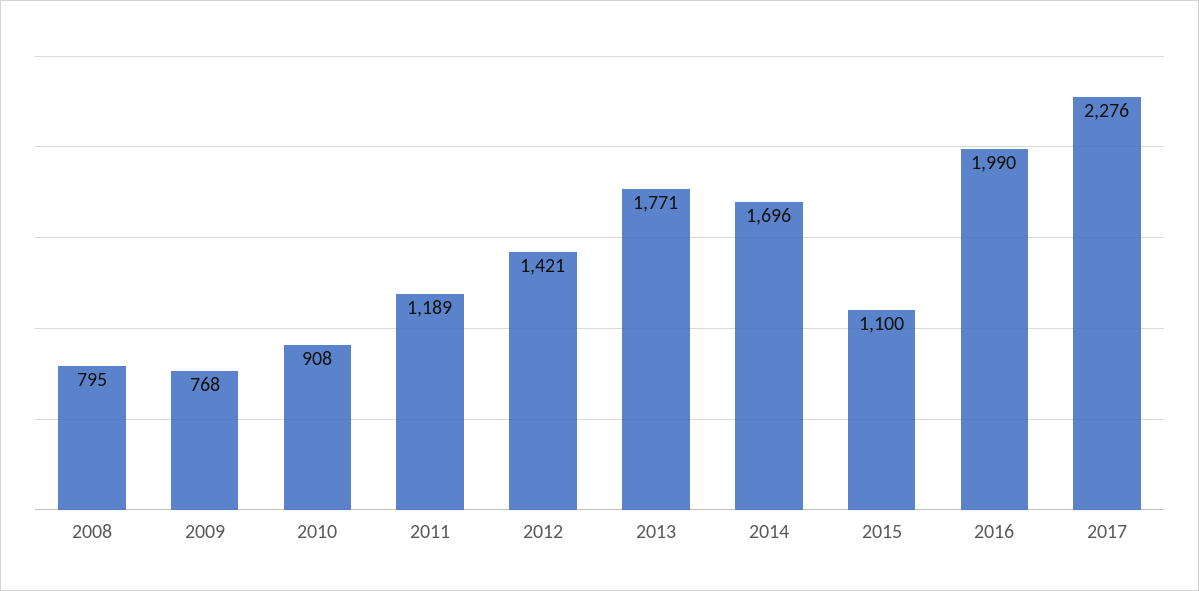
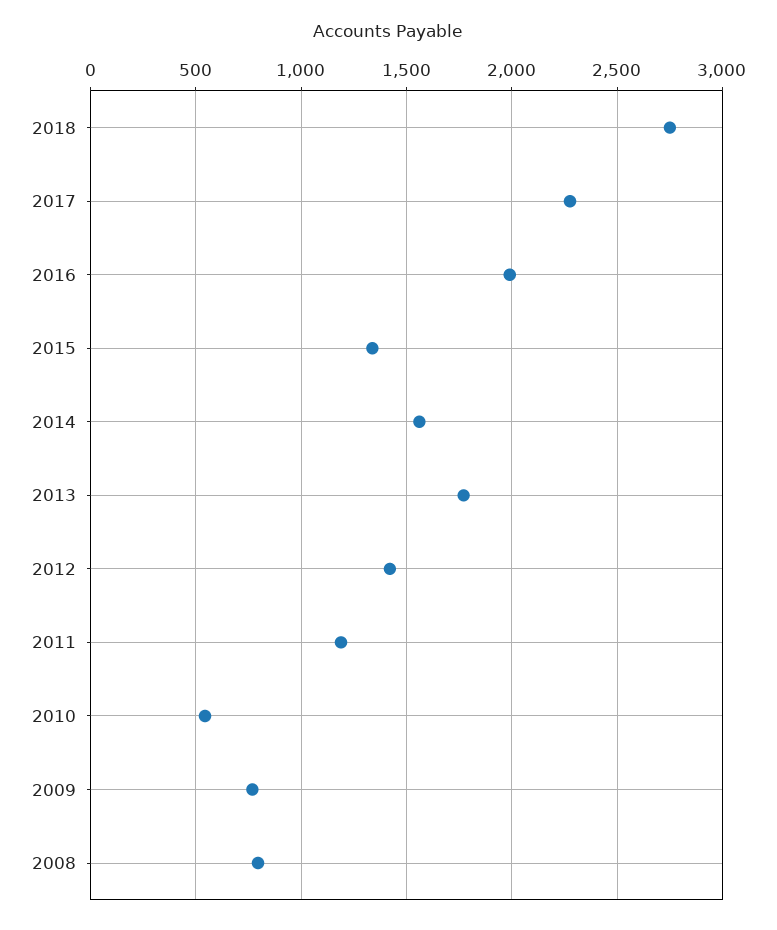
2010: 908 -> 550
2014: 1696 -> 1550
2015: 1100 -> 1350
2018: none -> 2750

